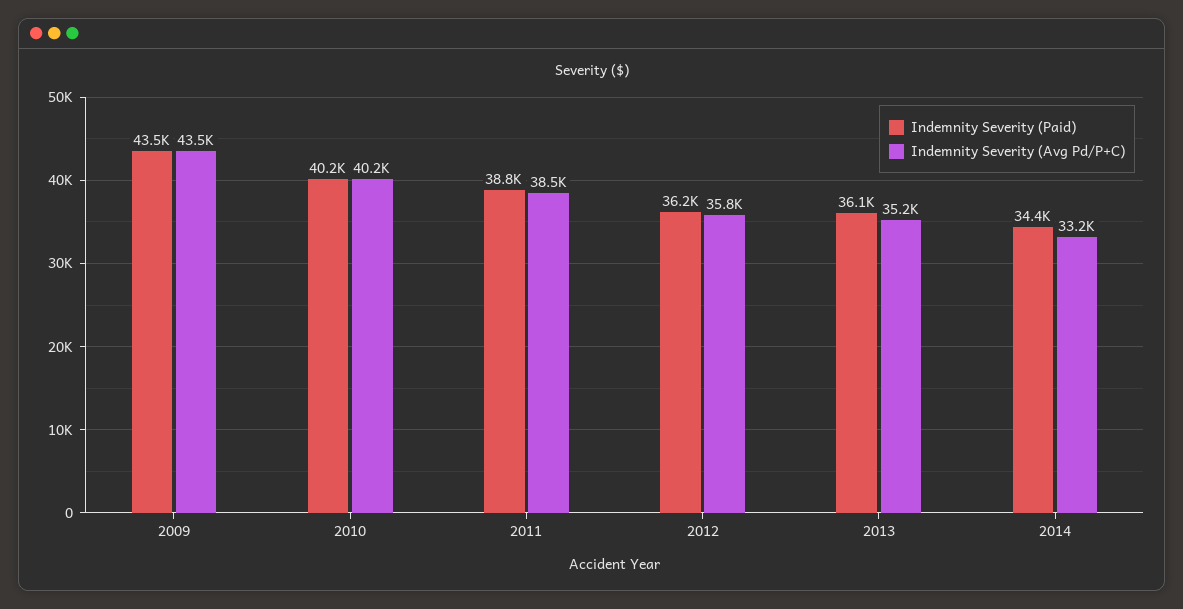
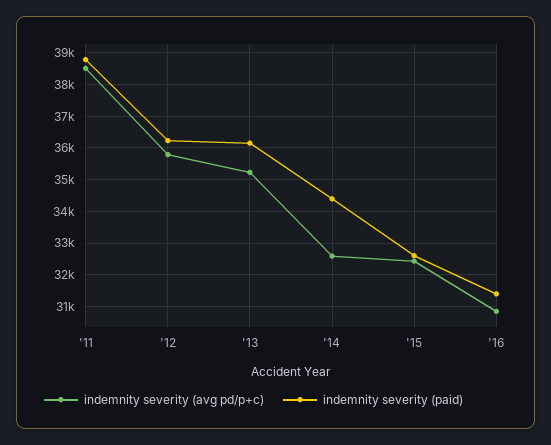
Indemnity Severity (Paid), 2009: 43500 -> none
Indemnity Severity (Avg Pd/P+C), 2009: 43500 -> none
Indemnity Severity (Paid), 2010: 40200 -> none
Indemnity Severity (Avg Pd/P+C), 2010: 40200 -> none
Indemnity Severity (Avg Pd/P+C), 2014: 33200 -> 32600
Indemnity Severity (Avg Pd/P+C), '15: none -> 32400
Indemnity Severity (Paid), '15: none -> 32600
Indemnity Severity (Avg Pd/P+C), '16: none -> 30800
Indemnity Severity (Paid), '16: none -> 31400

